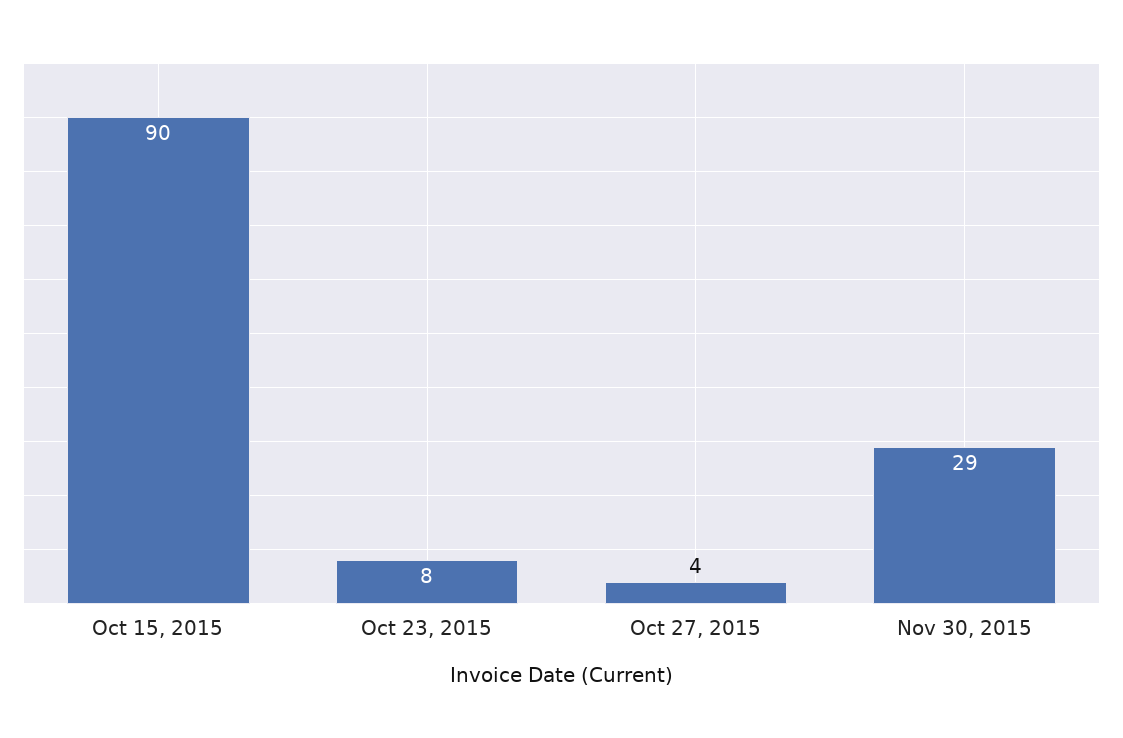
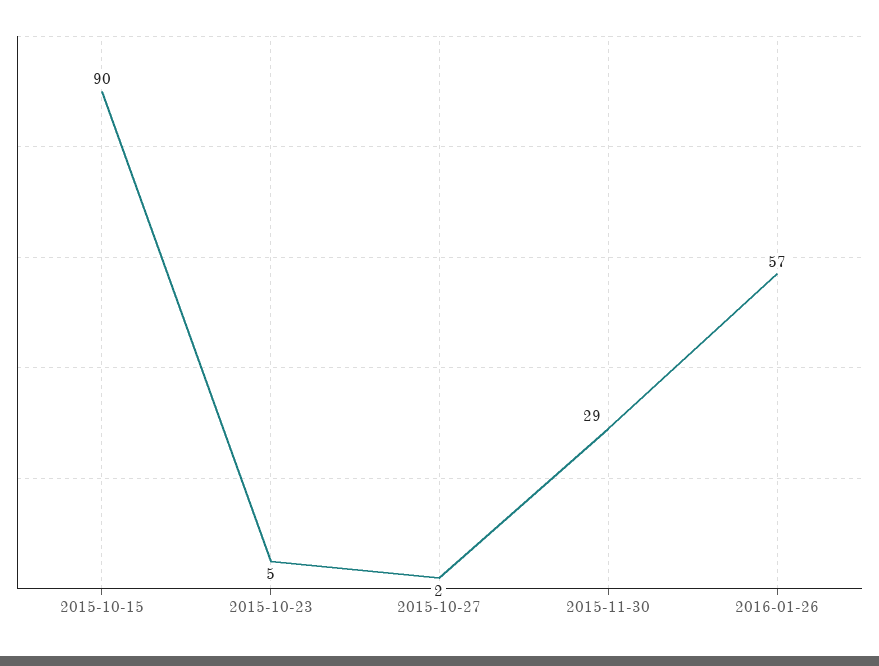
Oct 23, 2015: 8 -> 5
Oct 27, 2015: 4 -> 2
2016-01-26: none -> 57

